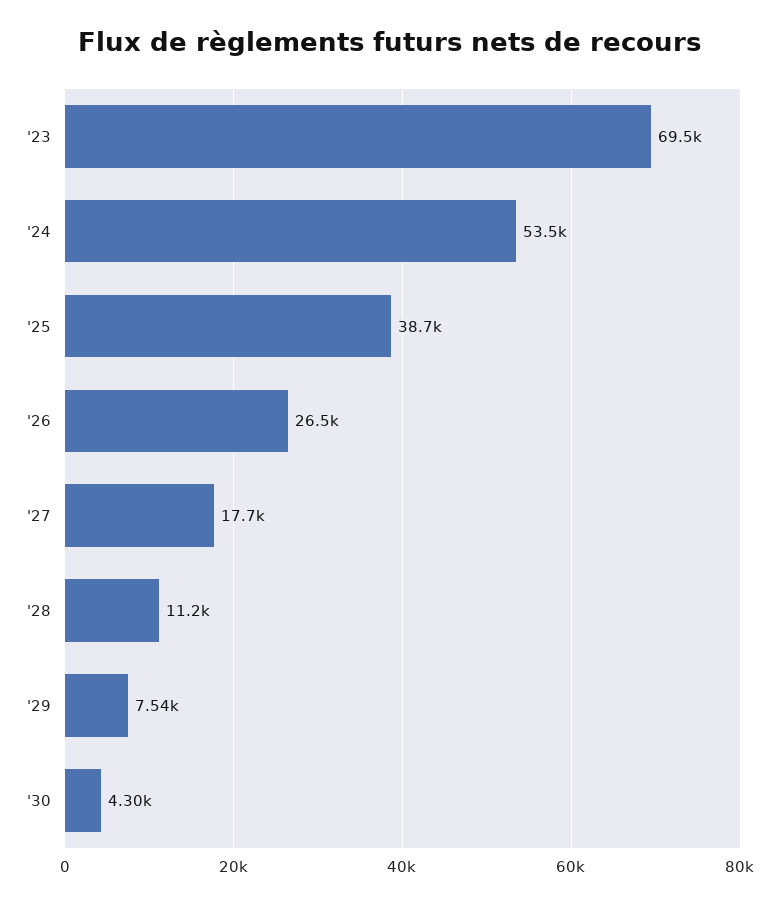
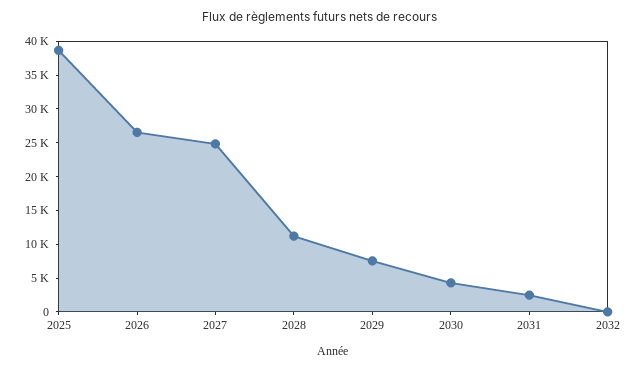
'23: 69500 -> none
'24: 53500 -> none
'27: 17700 -> 25000
2031: none -> 2500
2032: none -> 0

